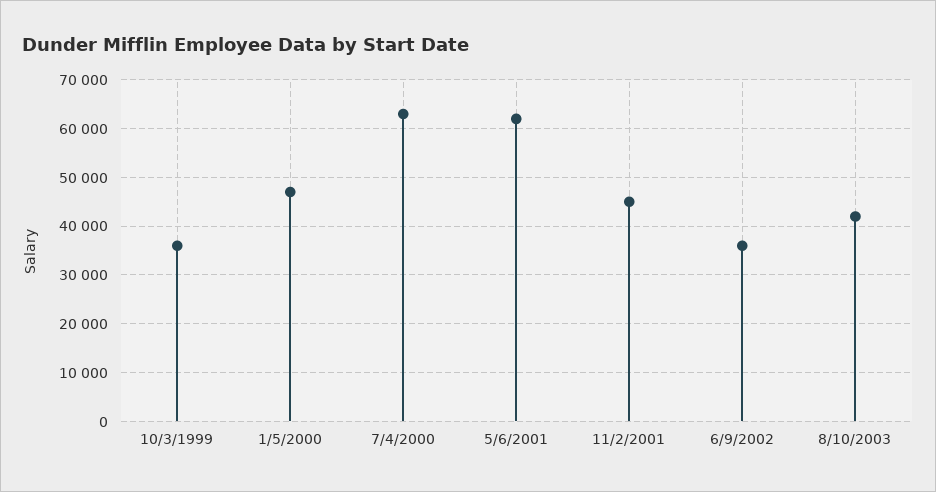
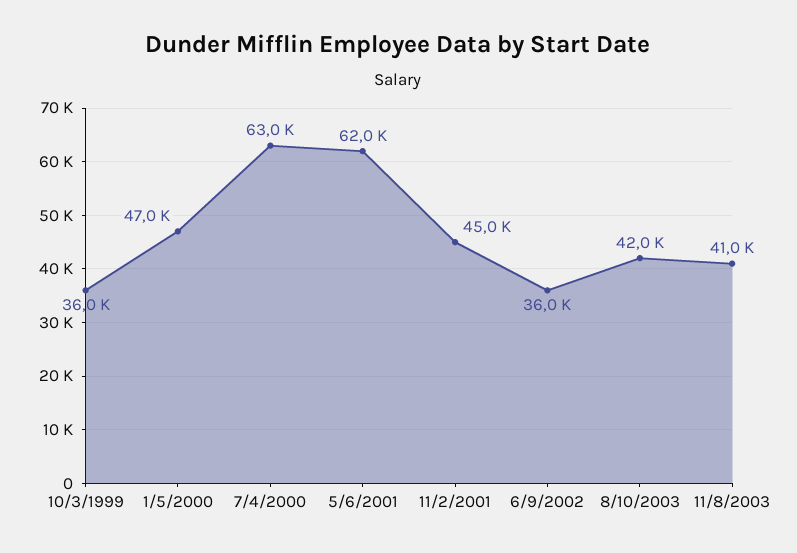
11/8/2003: none -> 41000

